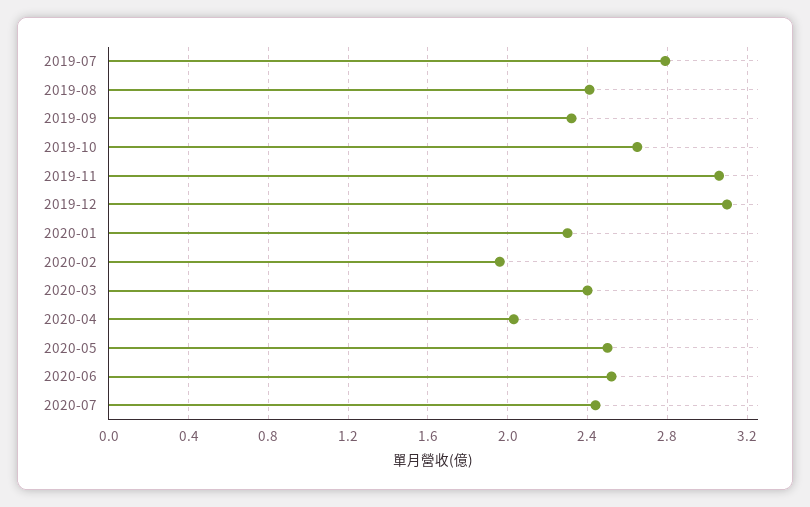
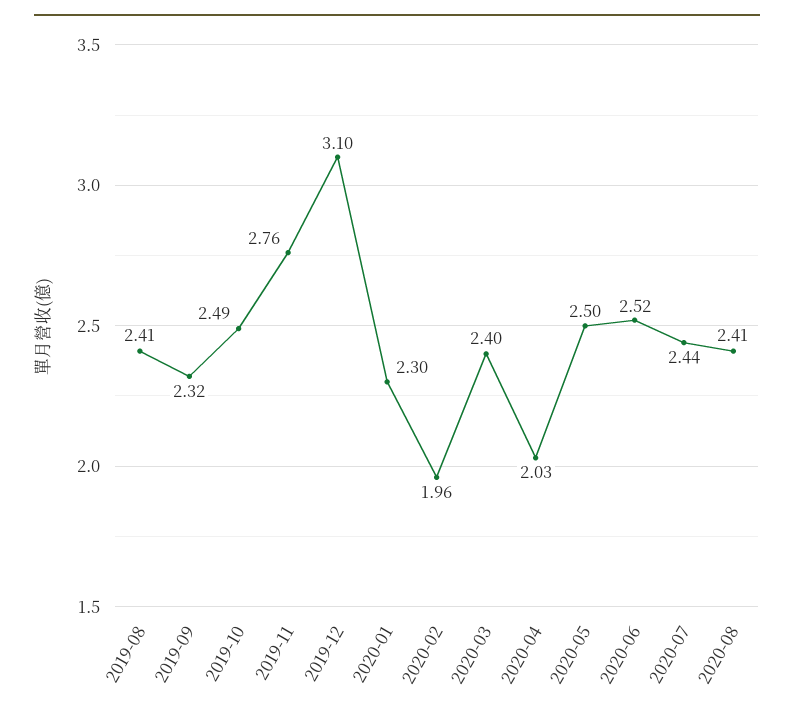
2019-07: 2.8 -> none
2019-10: 2.65 -> 2.49
2019-11: 3.05 -> 2.76
2020-08: none -> 2.41

